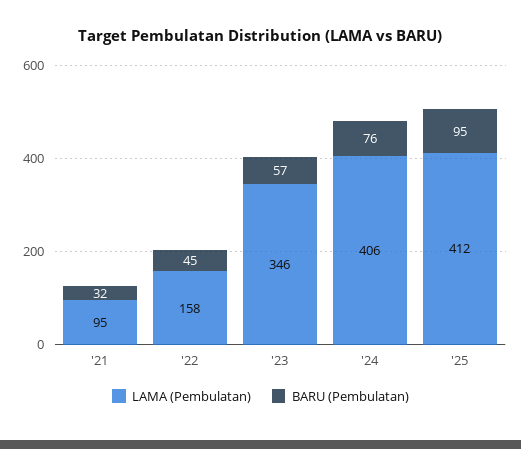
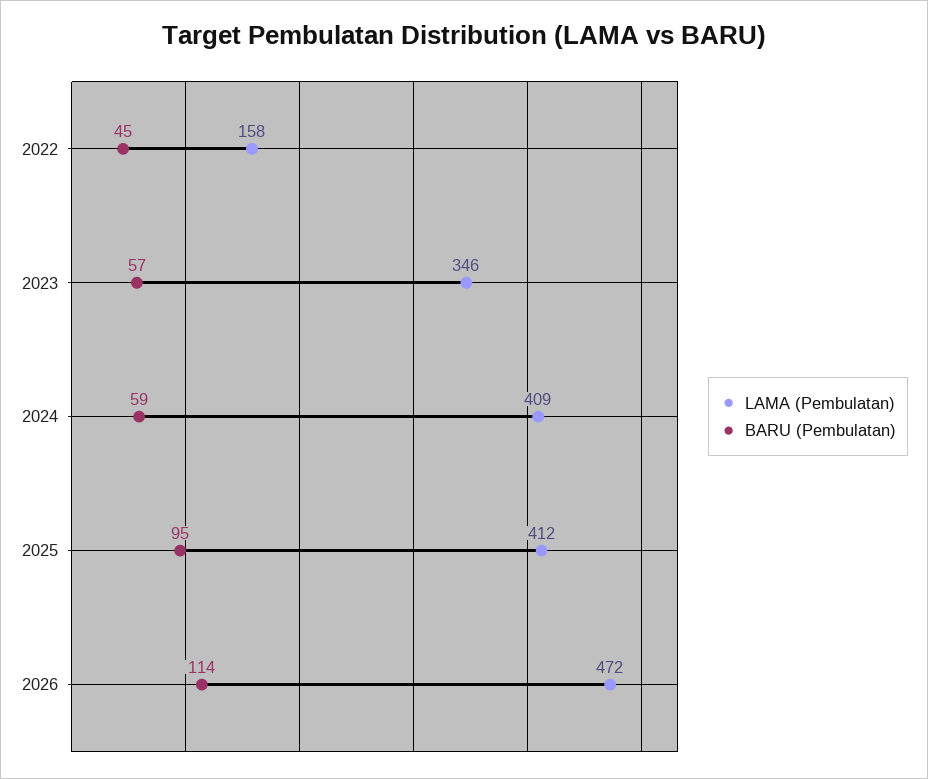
LAMA (Pembulatan), '21: 95 -> none
BARU (Pembulatan), '21: 32 -> none
LAMA (Pembulatan), '24: 406 -> 409
BARU (Pembulatan), '24: 76 -> 59
LAMA (Pembulatan), 2026: none -> 472
BARU (Pembulatan), 2026: none -> 114

